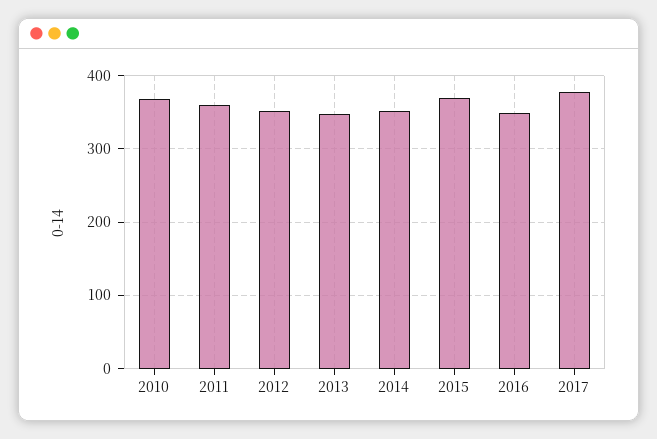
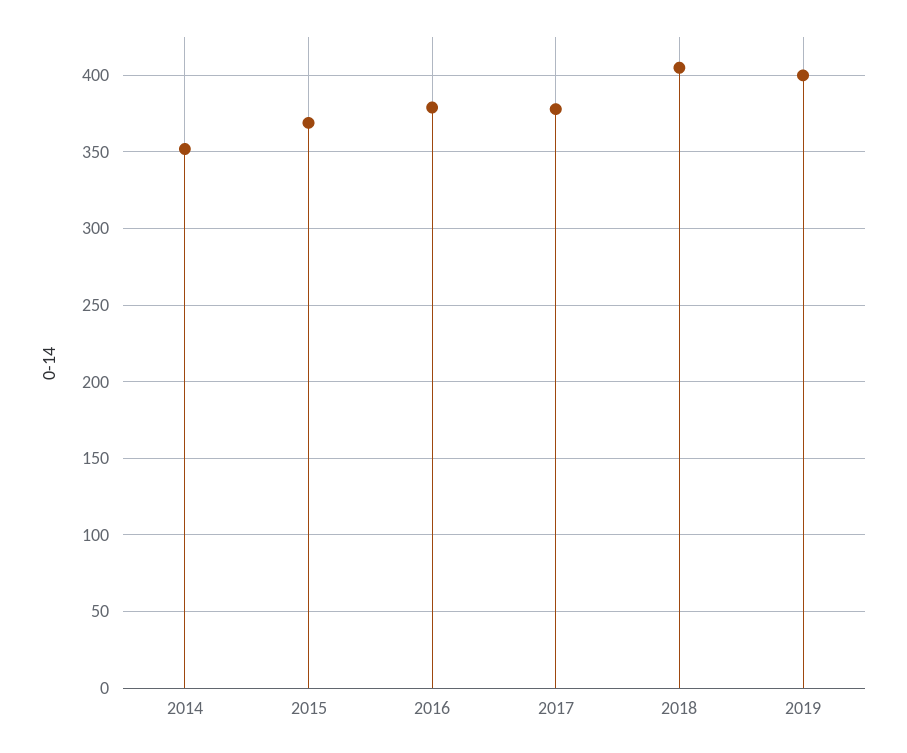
2010: 370 -> none
2011: 360 -> none
2012: 350 -> none
2013: 350 -> none
2016: 350 -> 380
2018: none -> 405
2019: none -> 400

